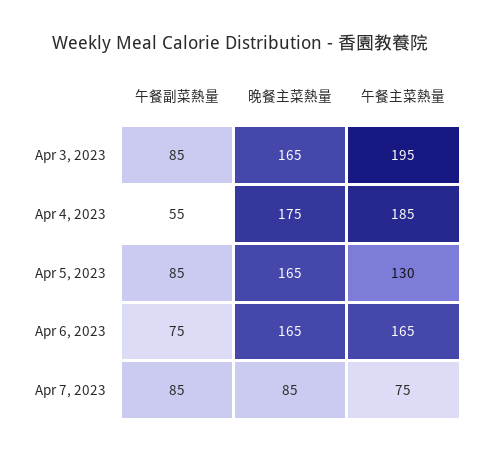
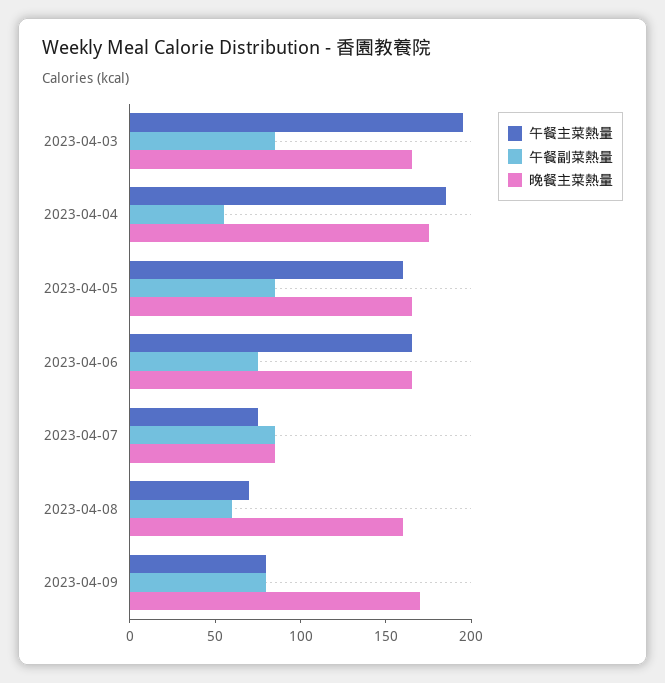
午餐主菜熱量, Apr 5, 2023: 130 -> 160
午餐主菜熱量, 2023-04-08: none -> 70
午餐副菜熱量, 2023-04-08: none -> 60
晚餐主菜熱量, 2023-04-08: none -> 160
午餐主菜熱量, 2023-04-09: none -> 80
午餐副菜熱量, 2023-04-09: none -> 80
晚餐主菜熱量, 2023-04-09: none -> 170

